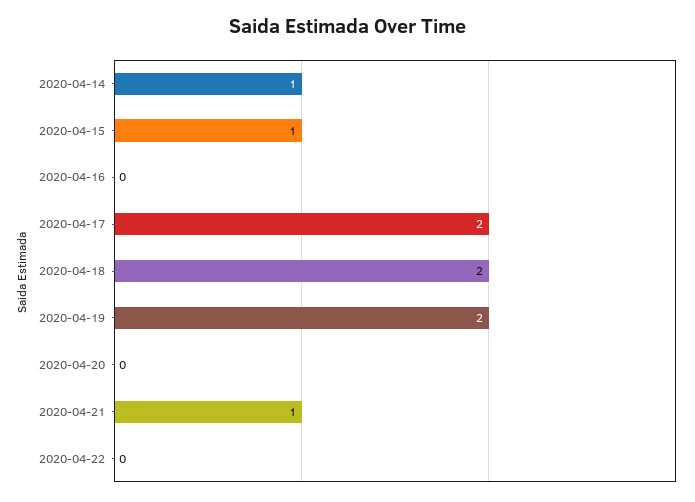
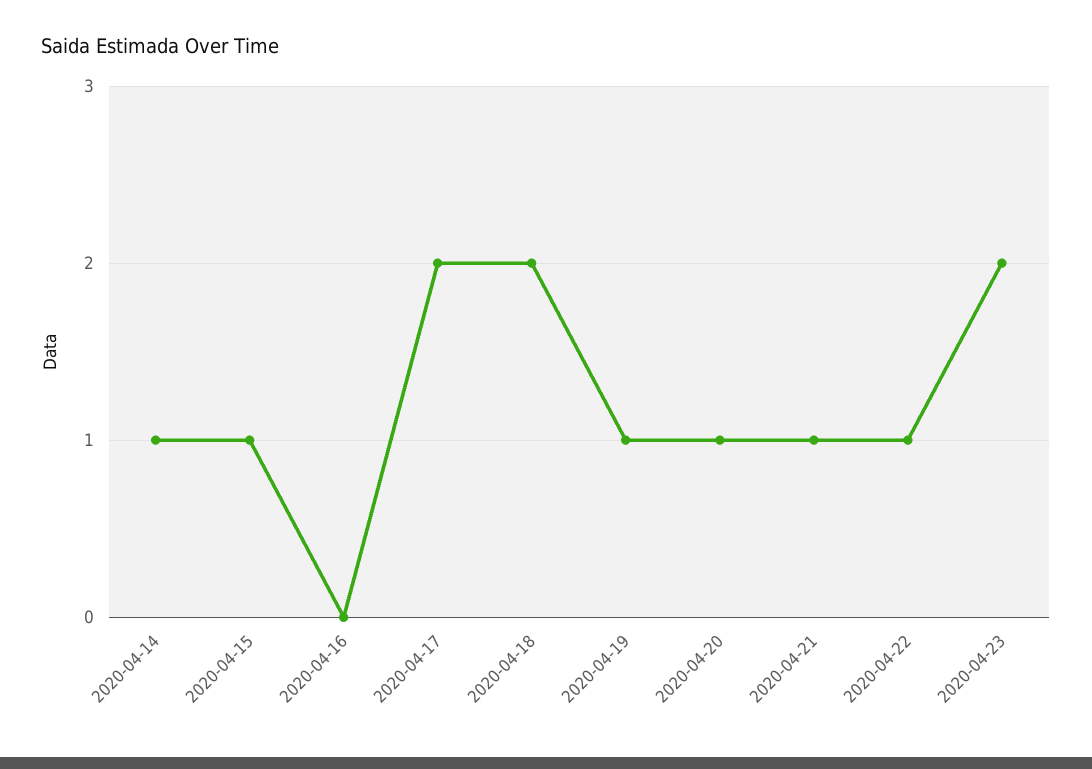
2020-04-19: 2 -> 1
2020-04-20: 0 -> 1
2020-04-22: 0 -> 1
2020-04-23: none -> 2

